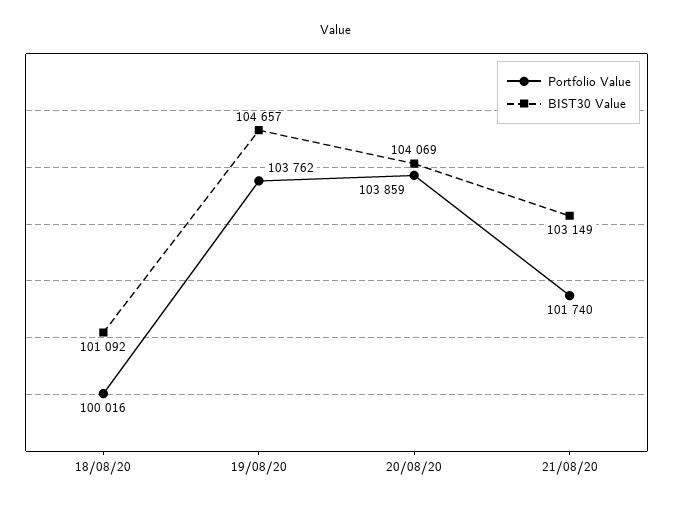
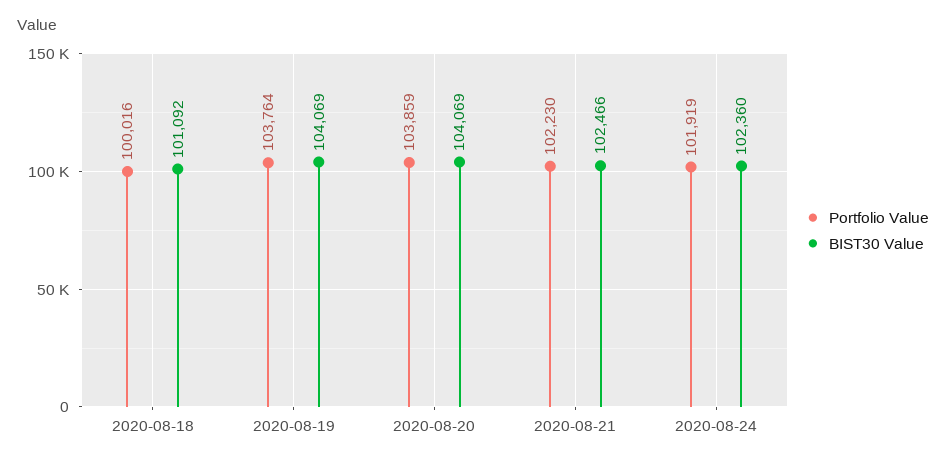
Portfolio Value, 19/08/20: 103762 -> 103764
BIST30 Value, 19/08/20: 104657 -> 104069
Portfolio Value, 21/08/20: 101740 -> 102230
BIST30 Value, 21/08/20: 103149 -> 102466
Portfolio Value, 2020-08-24: none -> 101919
BIST30 Value, 2020-08-24: none -> 102360

